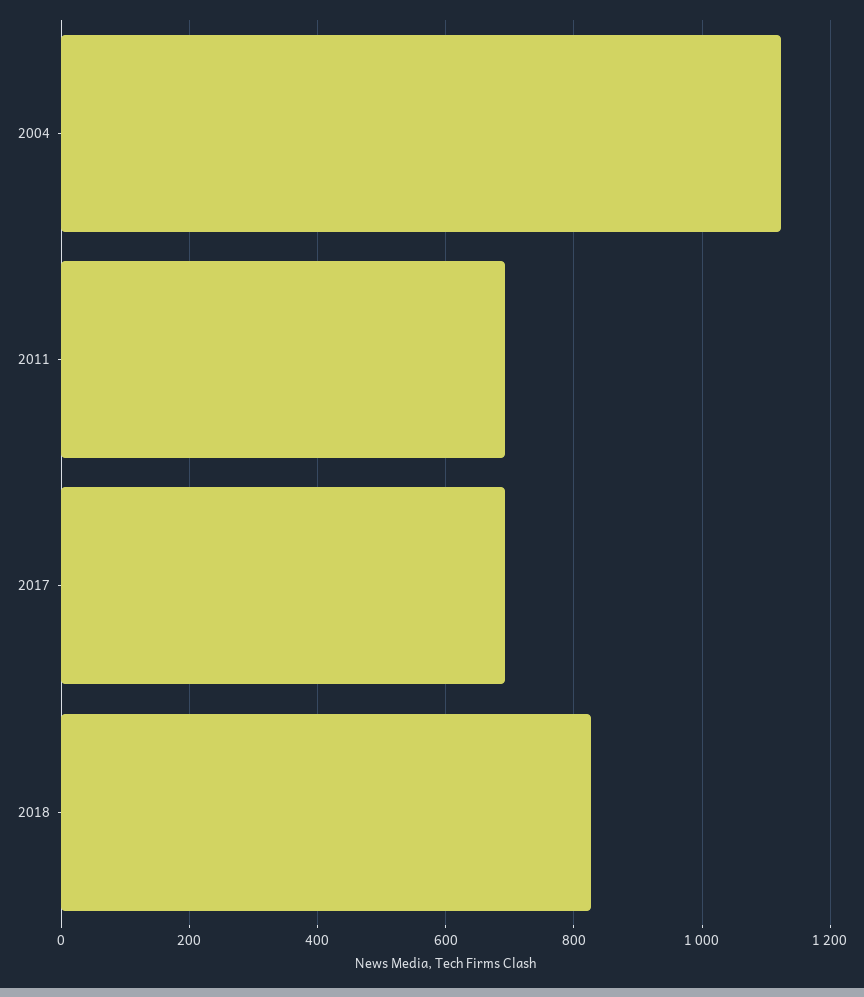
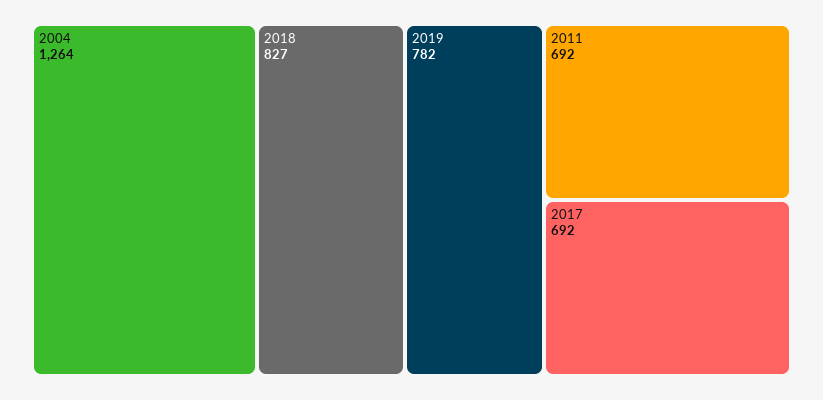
2004: 1120 -> 1264
2019: none -> 782

